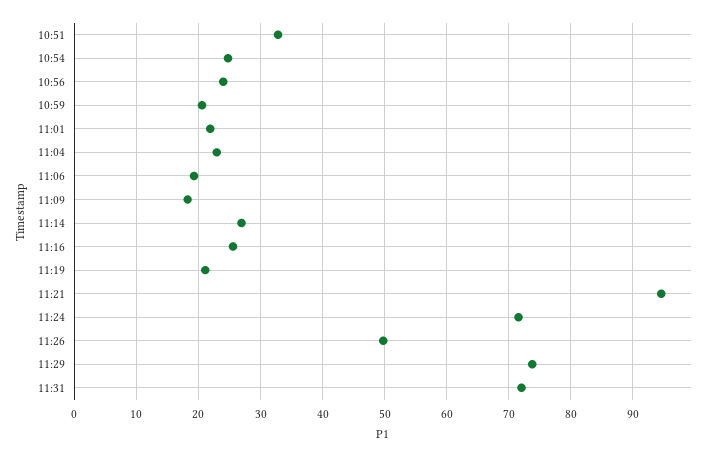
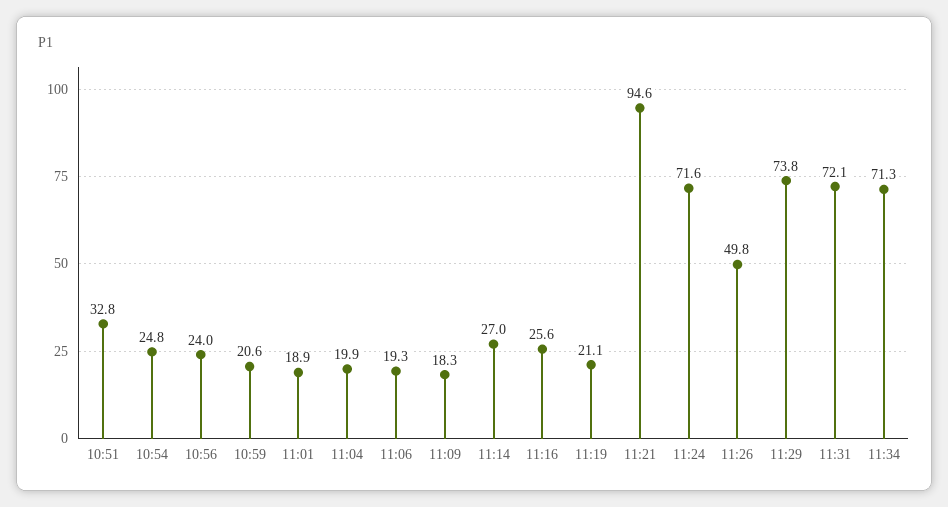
11:01: 22 -> 18.9
11:04: 23 -> 19.9
11:34: none -> 71.3

